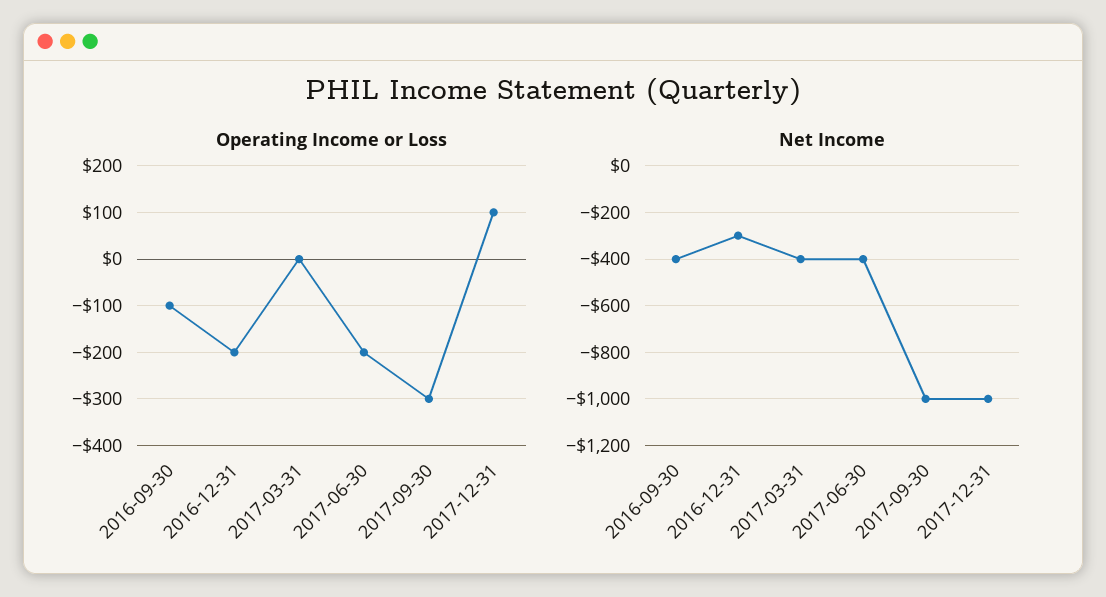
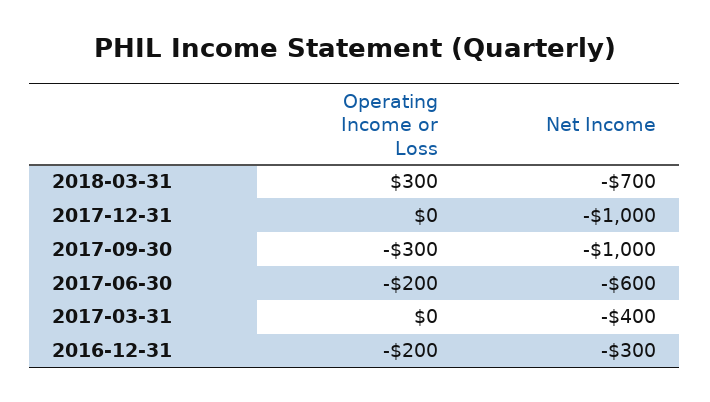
Operating Income or Loss, 2016-09-30: -100 -> none
Operating Income or Loss, 2017-12-31: 100 -> 0
Net Income, 2016-09-30: -400 -> none
Net Income, 2017-06-30: -400 -> -600
Operating Income or Loss, 2018-03-31: none -> 300
Net Income, 2018-03-31: none -> -700

